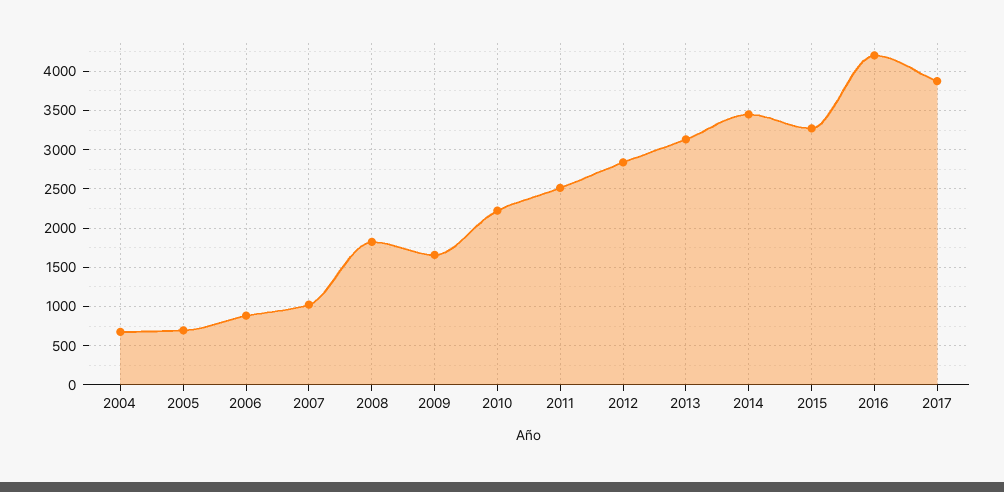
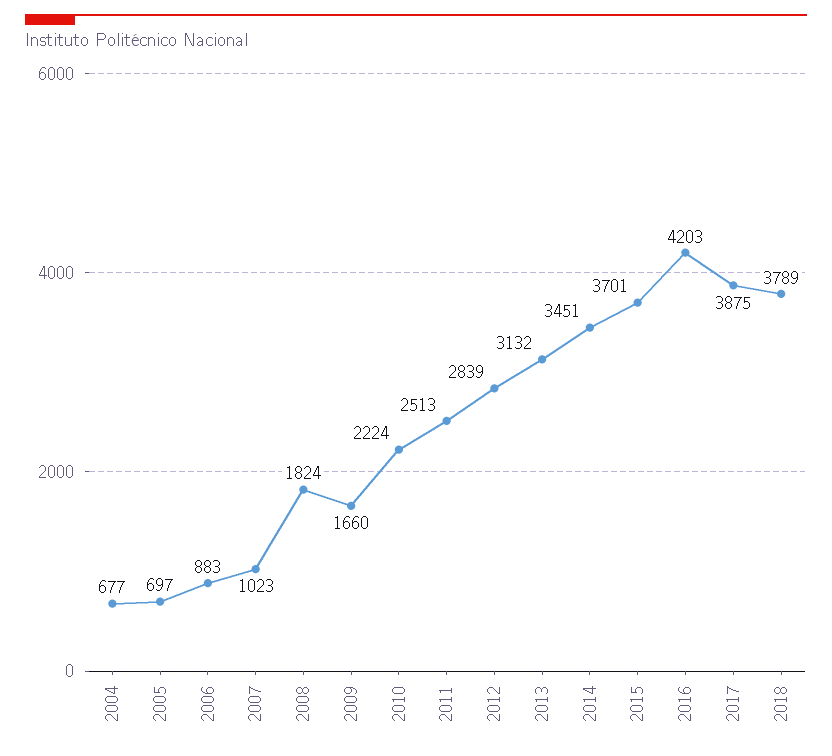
2015: 3300 -> 3701
2018: none -> 3789

